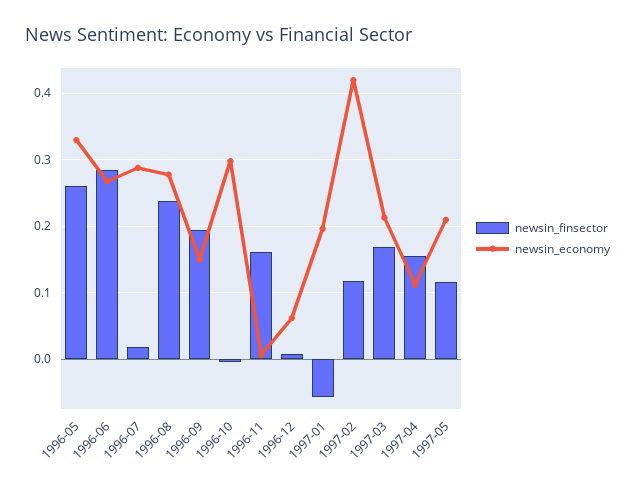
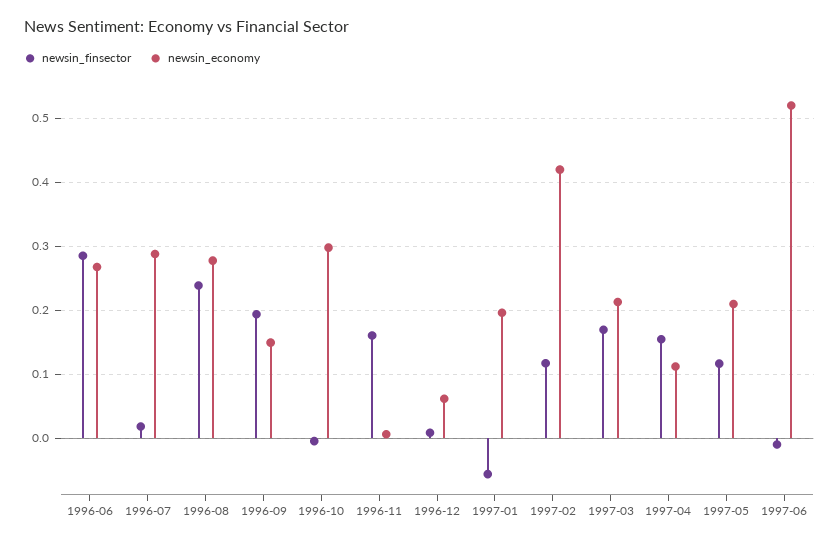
newsin_finsector, 1996-05: 0.26 -> none
newsin_economy, 1996-05: 0.33 -> none
newsin_finsector, 1997-06: none -> -0.01
newsin_economy, 1997-06: none -> 0.52

